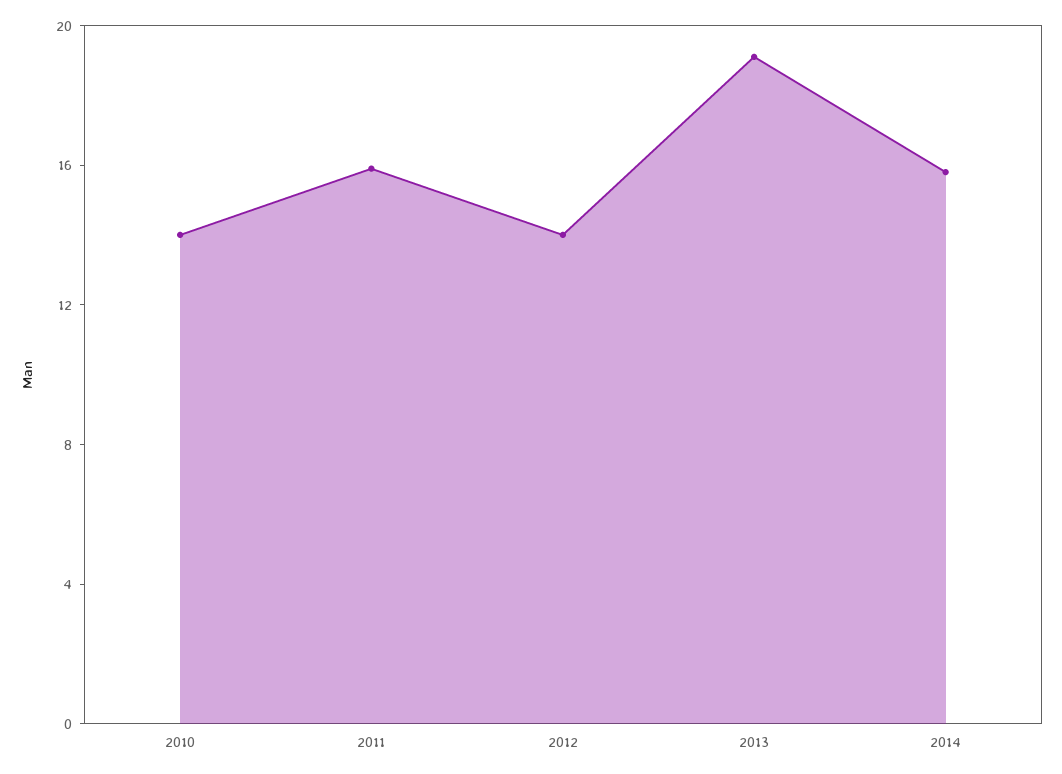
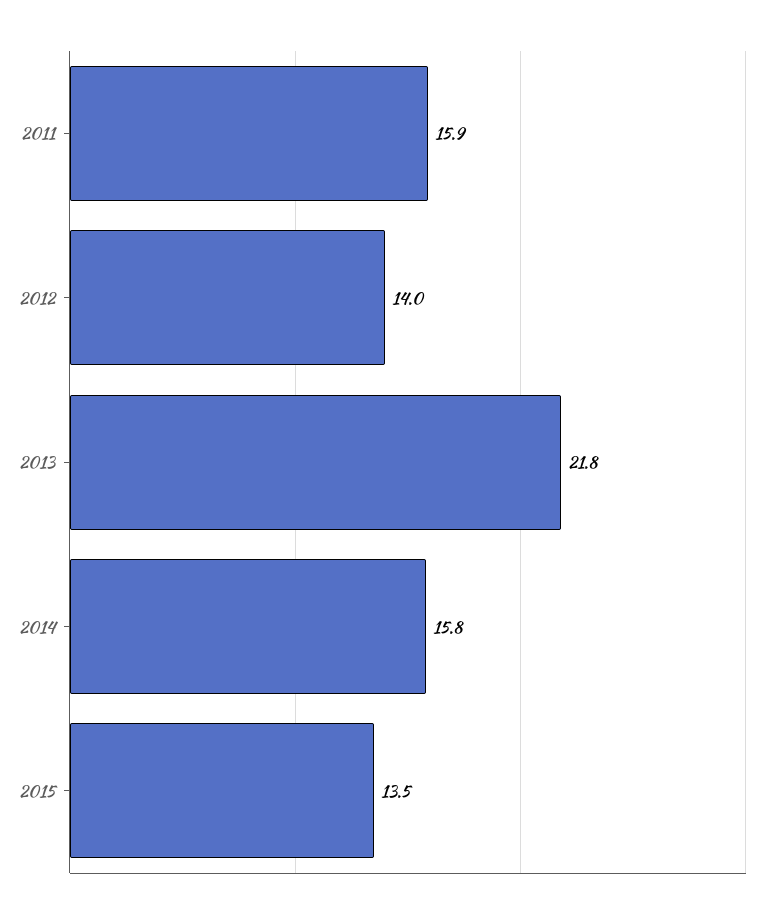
2010: 14 -> none
2013: 19 -> 21.8
2015: none -> 13.5

